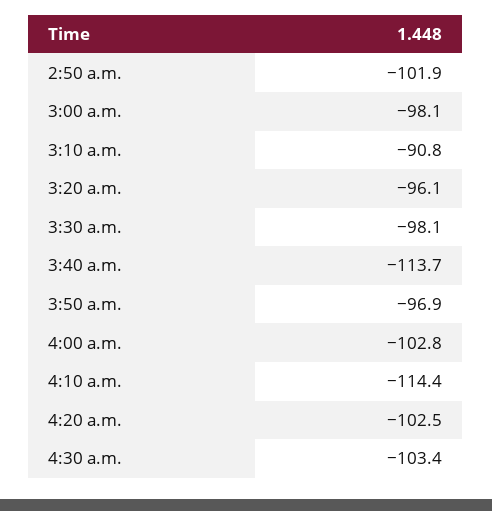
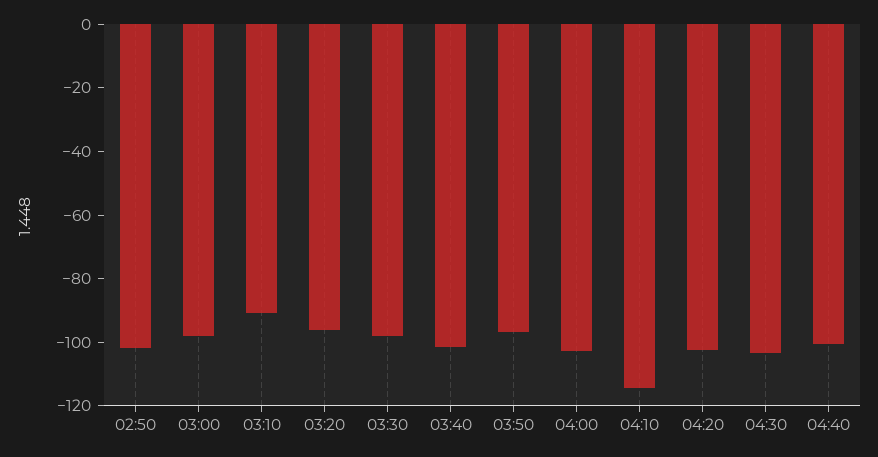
3:40 a.m.: -113.7 -> -100
04:40: none -> -100

